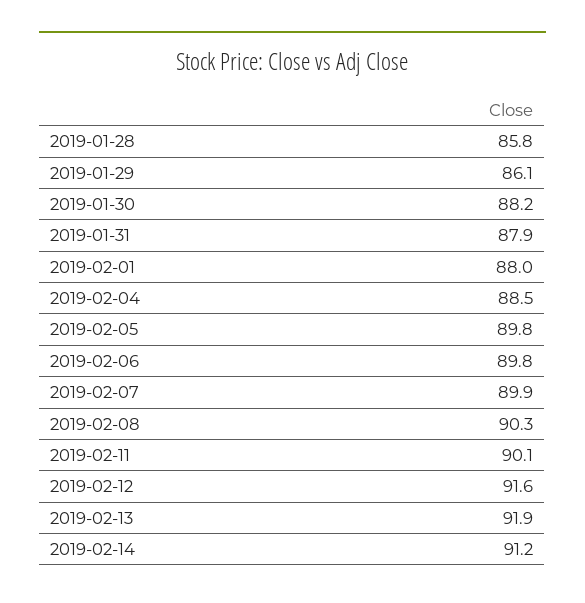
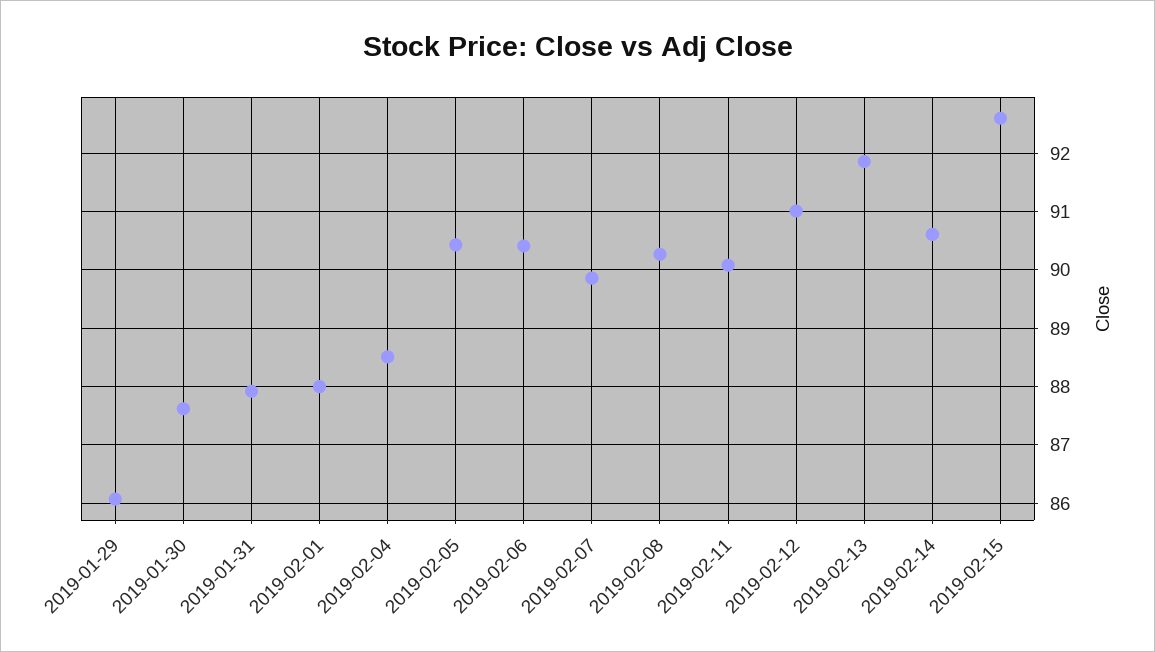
2019-01-28: 85.8 -> none
2019-01-30: 88.2 -> 87.6
2019-02-05: 89.8 -> 90.4
2019-02-06: 89.8 -> 90.4
2019-02-12: 91.6 -> 91
2019-02-14: 91.2 -> 90.6
2019-02-15: none -> 92.6

